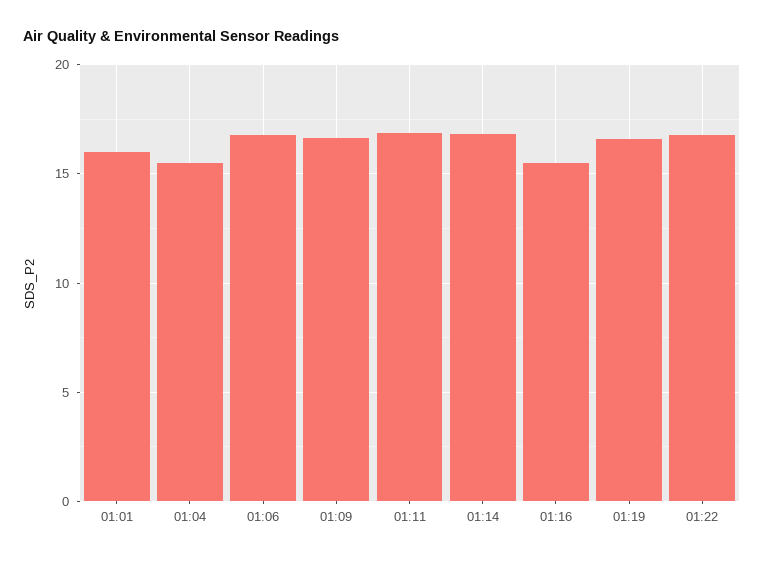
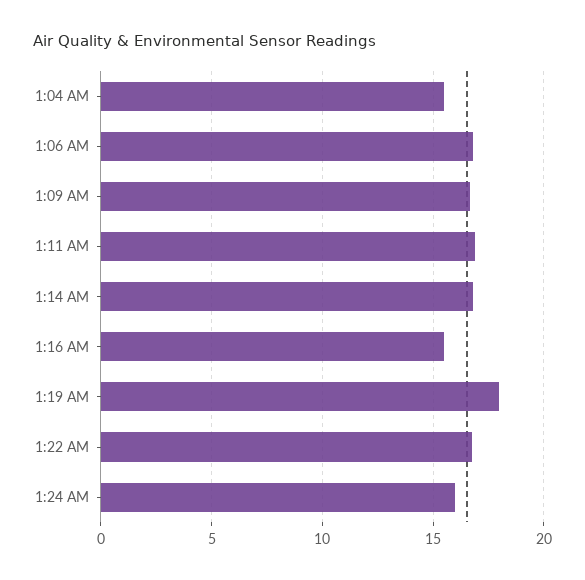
01:01: 16 -> none
01:19: 16.5 -> 18
1:24 AM: none -> 16

